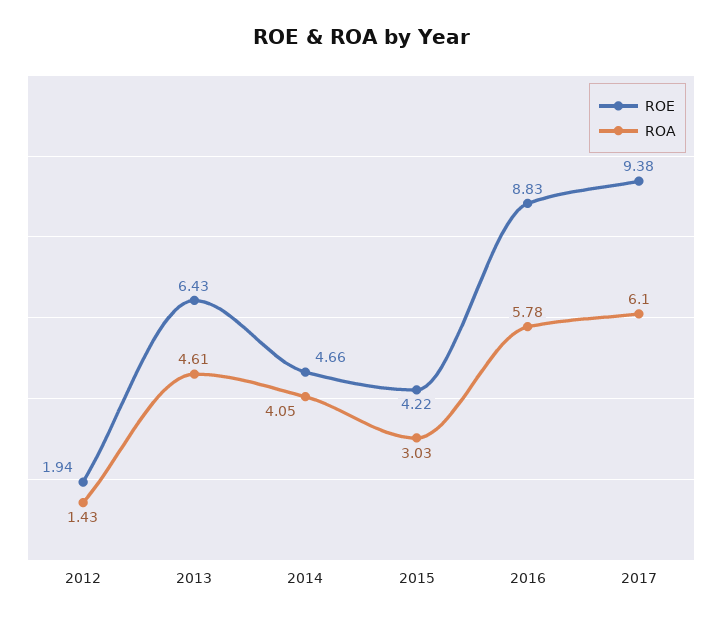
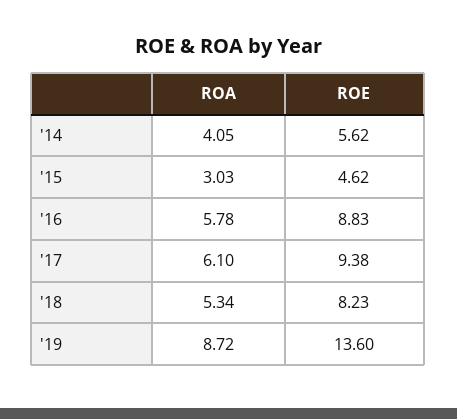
ROE, 2012: 1.94 -> none
ROA, 2012: 1.43 -> none
ROE, 2013: 6.43 -> none
ROA, 2013: 4.61 -> none
ROE, 2014: 4.66 -> 5.62
ROE, 2015: 4.22 -> 4.62
ROA, '18: none -> 5.34
ROE, '18: none -> 8.23
ROA, '19: none -> 8.72
ROE, '19: none -> 13.6

